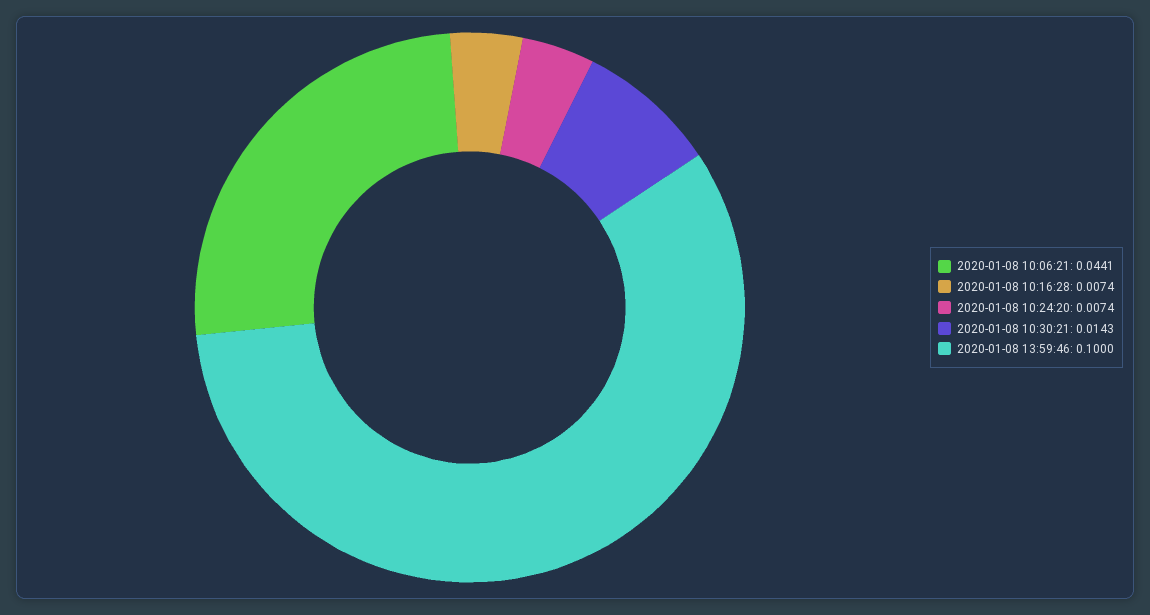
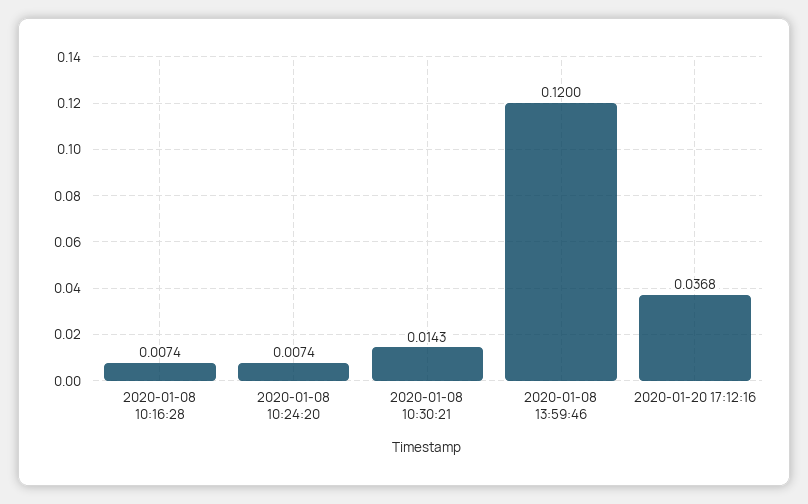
2020-01-08 10:06:21: 0.0441 -> none
2020-01-08 13:59:46: 0.1 -> 0.12
2020-01-20 17:12:16: none -> 0.0368

